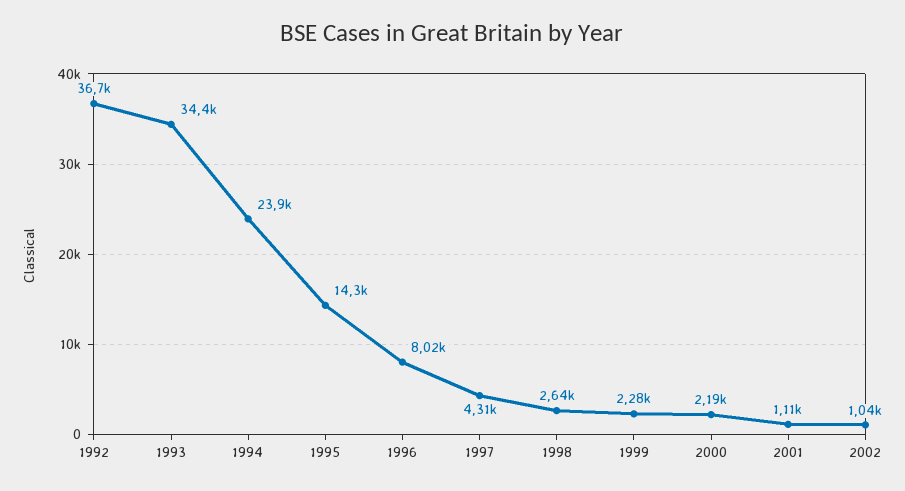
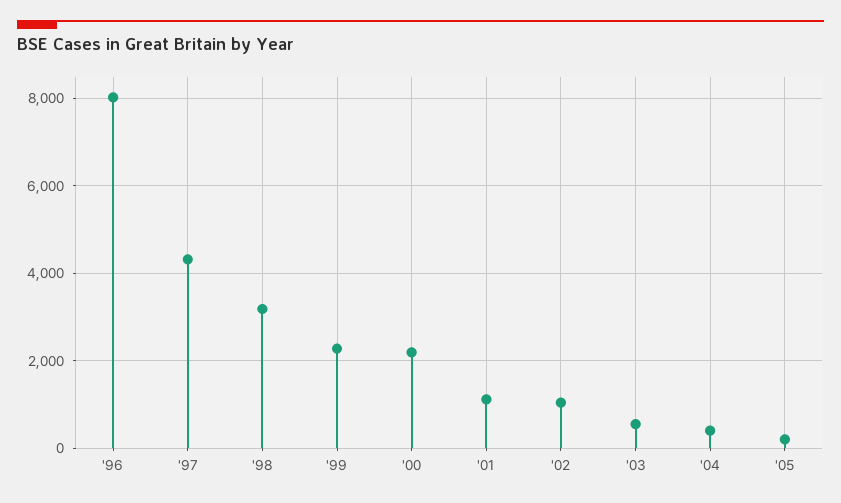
1992: 36700 -> none
1993: 34400 -> none
1994: 23900 -> none
1995: 14300 -> none
1998: 2640 -> 3200
'03: none -> 600
'04: none -> 400
'05: none -> 200

